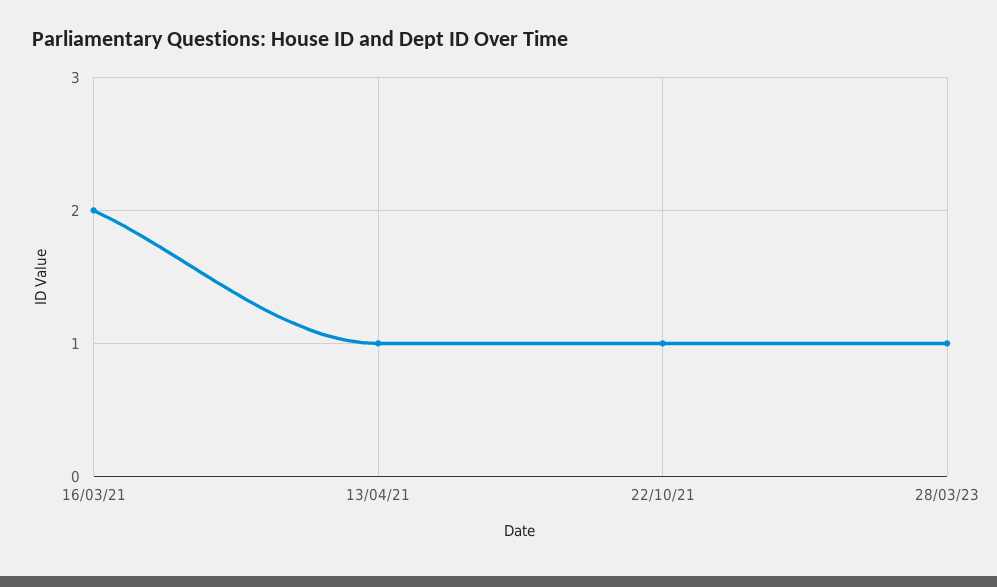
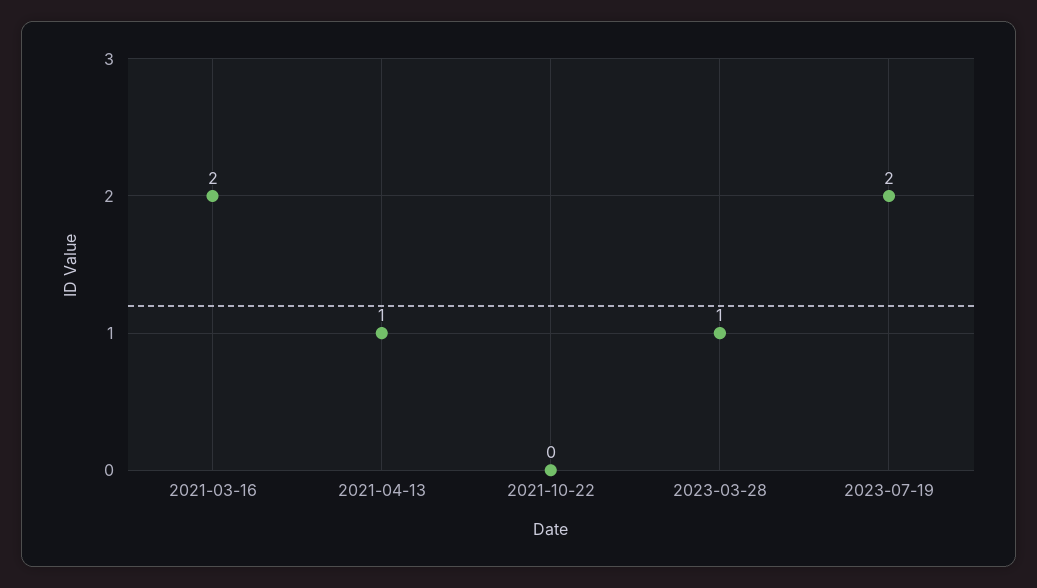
22/10/21: 1 -> 0
2023-07-19: none -> 2

